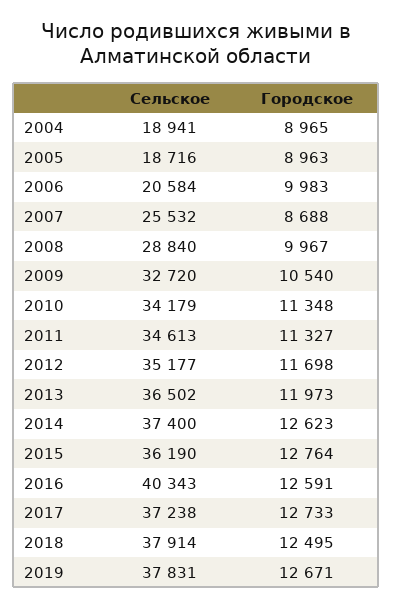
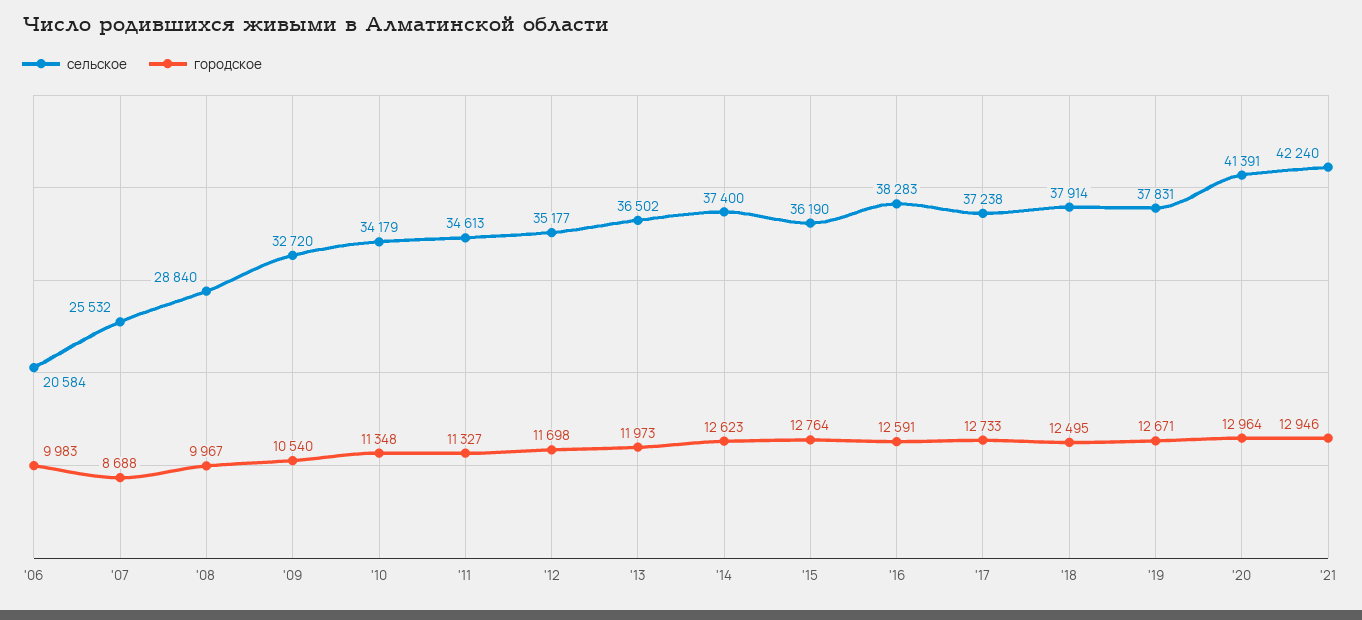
Сельское, 2004: 18941 -> none
Городское, 2004: 8965 -> none
Сельское, 2005: 18716 -> none
Городское, 2005: 8963 -> none
Сельское, 2016: 40343 -> 38283
Сельское, '20: none -> 41391
Городское, '20: none -> 12964
Сельское, '21: none -> 42240
Городское, '21: none -> 12946

